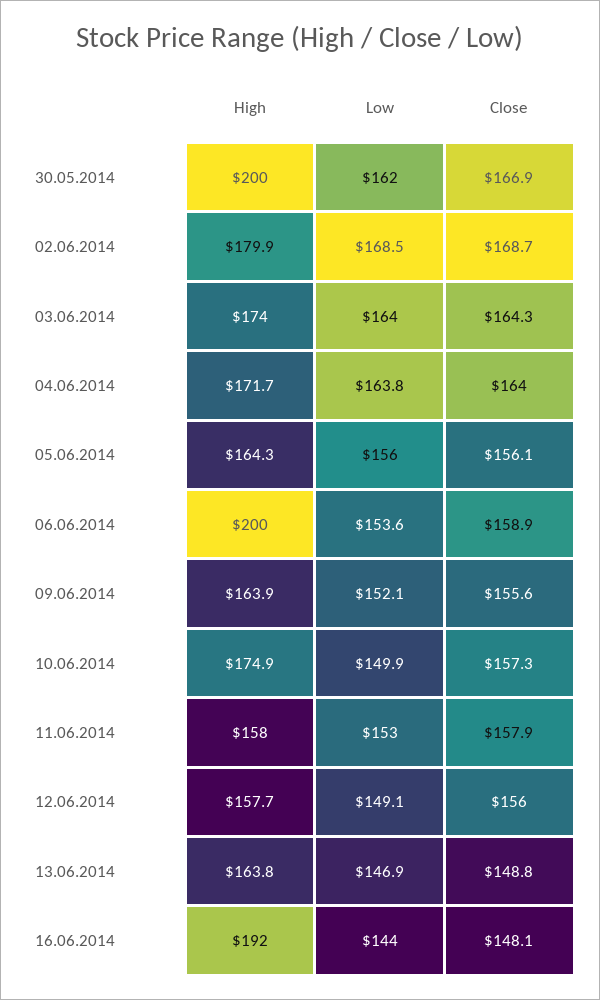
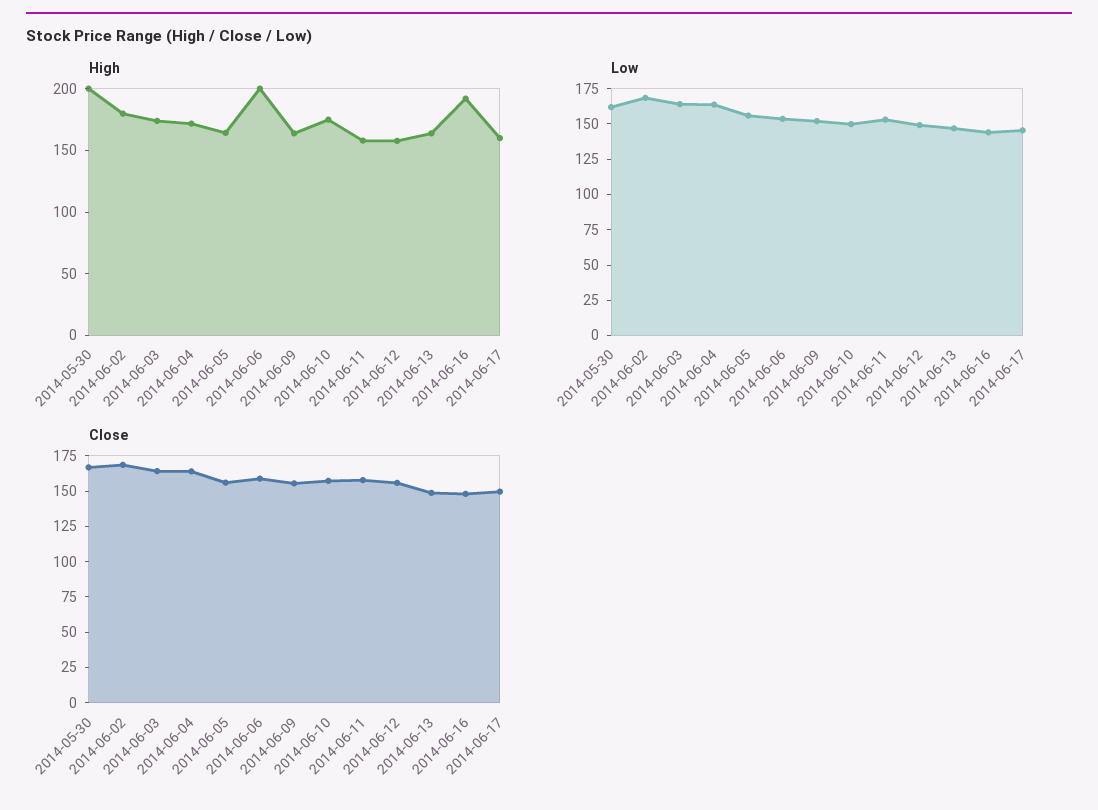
High, 2014-06-17: none -> 160
Low, 2014-06-17: none -> 150
Close, 2014-06-17: none -> 150

